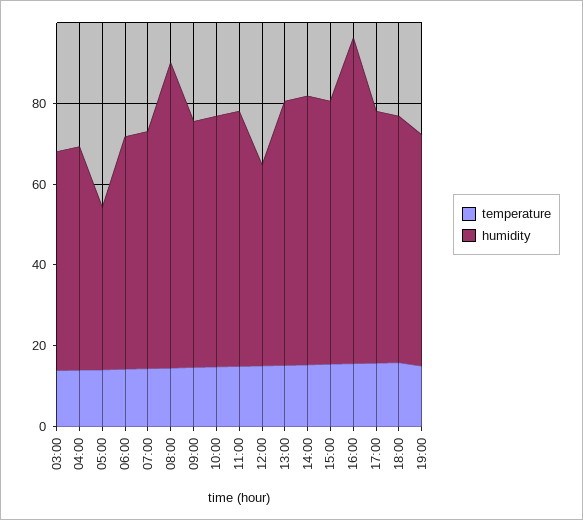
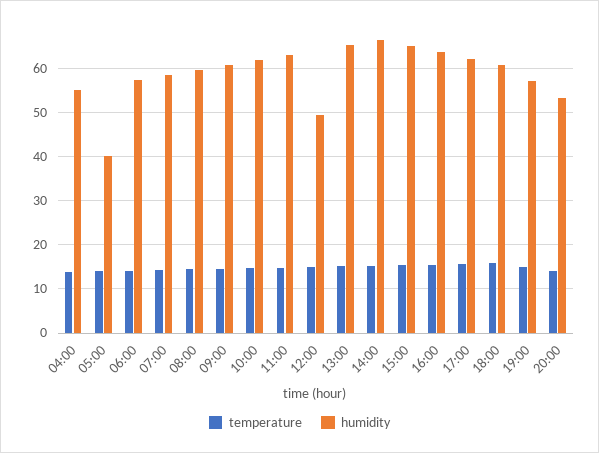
temperature, 03:00: 15 -> none
humidity, 03:00: 55 -> none
humidity, 08:00: 75 -> 60
humidity, 16:00: 80 -> 64
temperature, 20:00: none -> 14
humidity, 20:00: none -> 54

